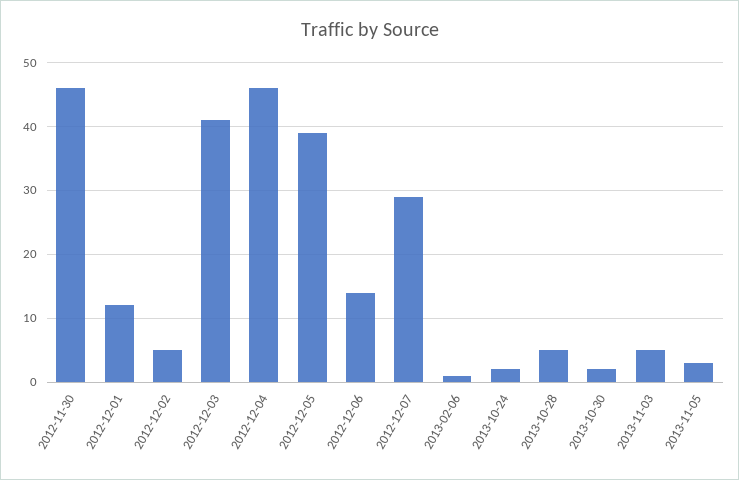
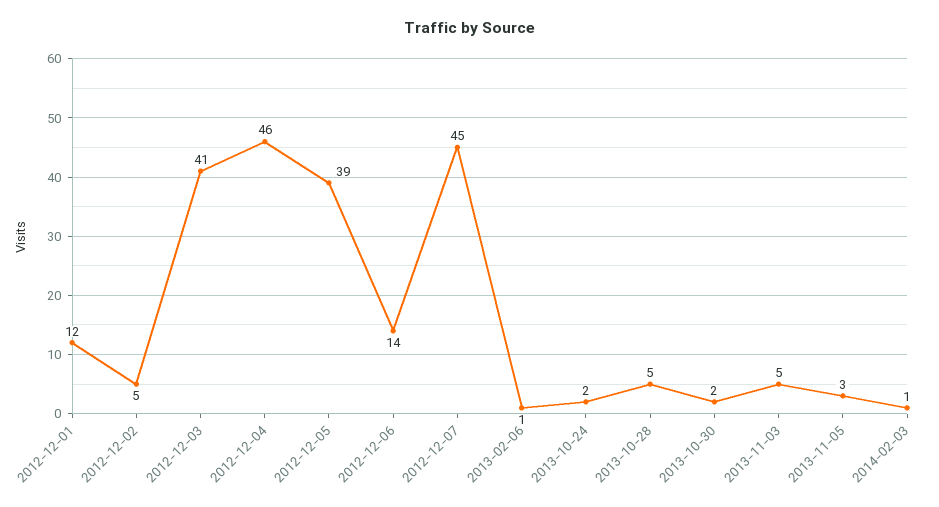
2012-11-30: 46 -> none
2012-12-07: 29 -> 45
2014-02-03: none -> 1

